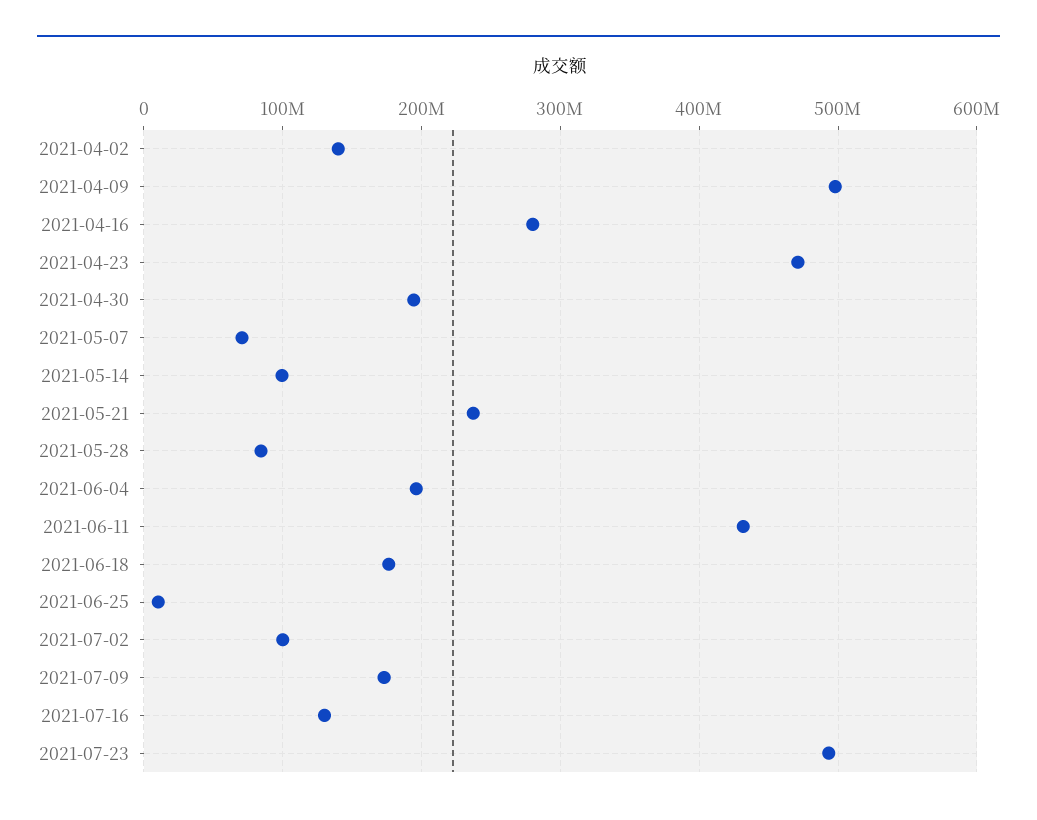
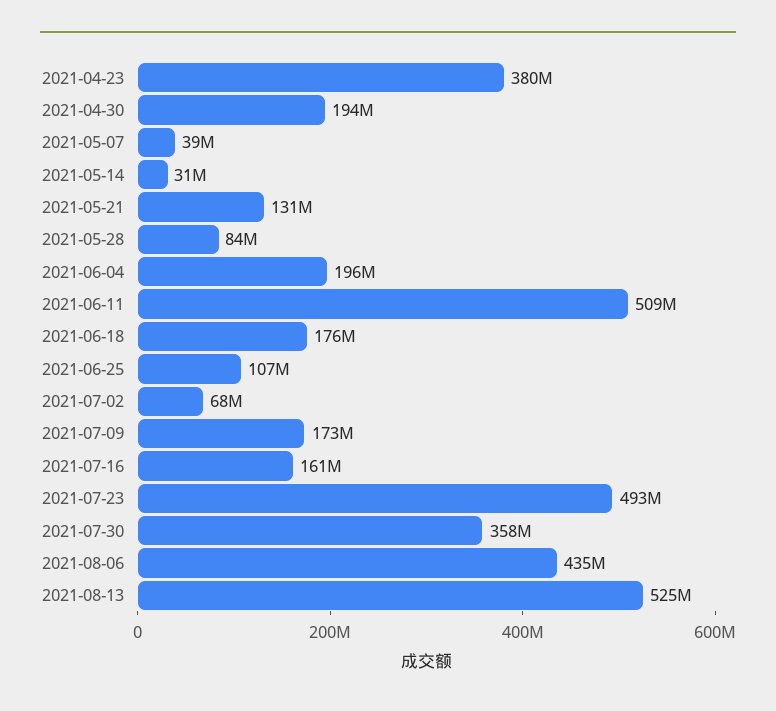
2021-04-02: 140000000 -> none
2021-04-09: 500000000 -> none
2021-04-16: 280000000 -> none
2021-04-23: 470000000 -> 380000000
2021-05-07: 70000000 -> 39000000
2021-05-14: 100000000 -> 31000000
2021-05-21: 240000000 -> 131000000
2021-06-11: 430000000 -> 509000000
2021-06-25: 10000000 -> 107000000
2021-07-02: 100000000 -> 68000000
2021-07-16: 130000000 -> 161000000
2021-07-30: none -> 358000000
2021-08-06: none -> 435000000
2021-08-13: none -> 525000000

